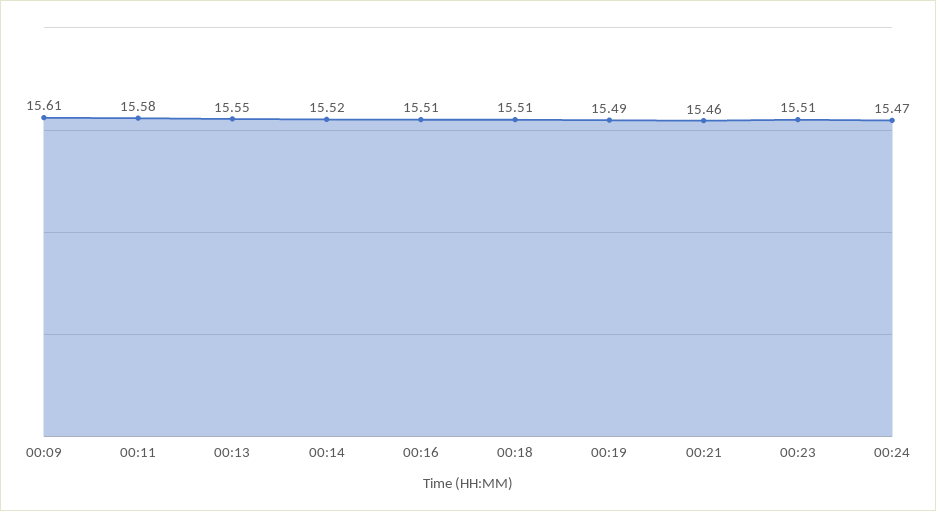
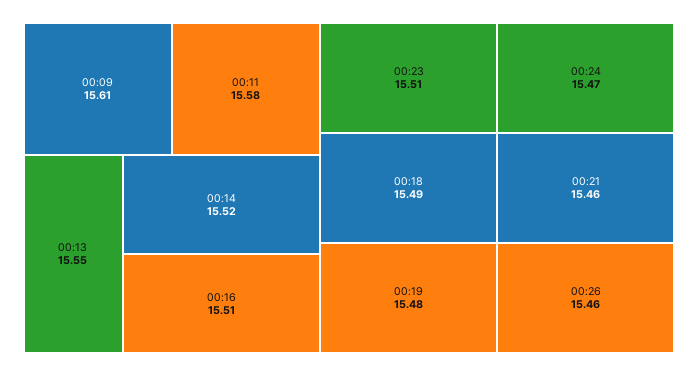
00:18: 15.51 -> 15.49
00:19: 15.49 -> 15.48
00:26: none -> 15.46

